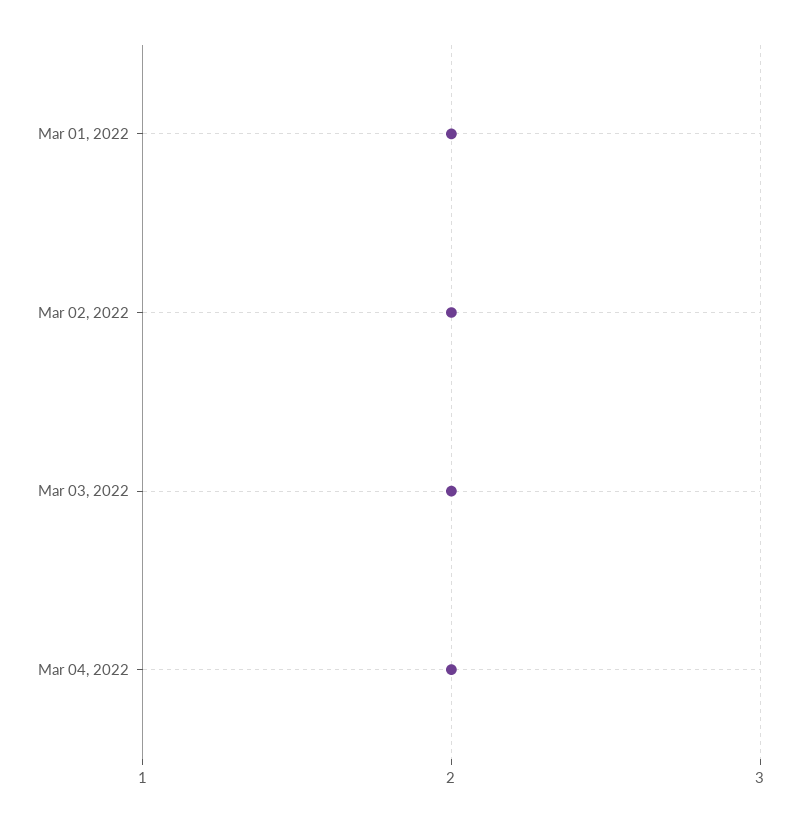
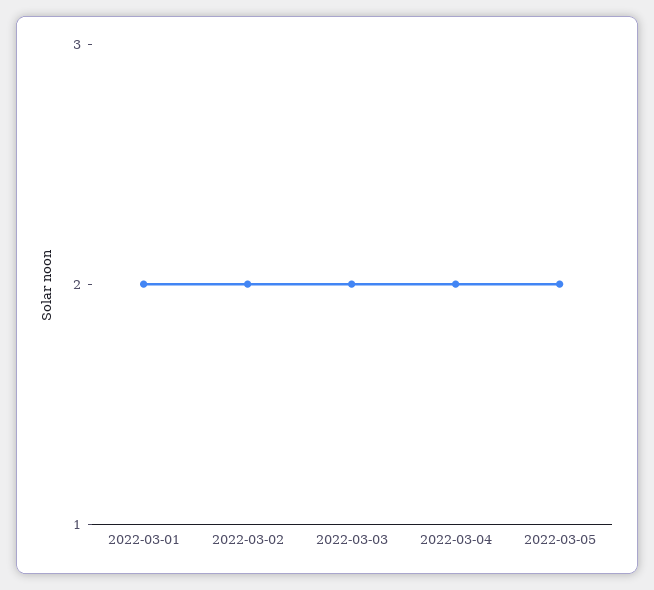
2022-03-05: none -> 2

